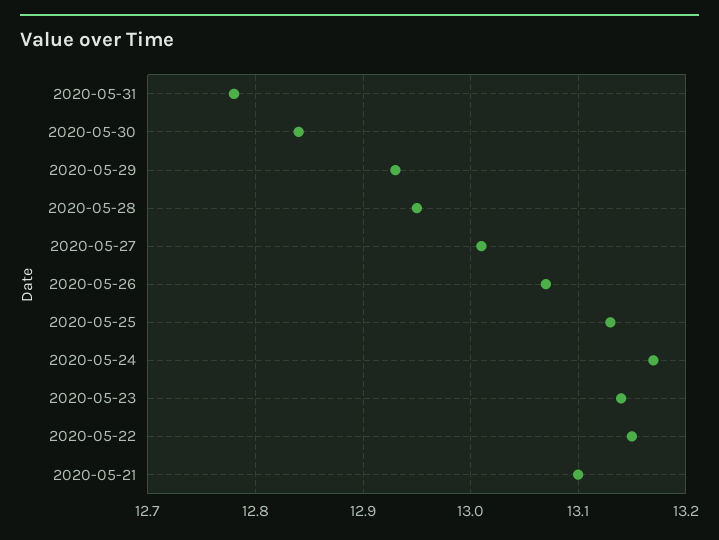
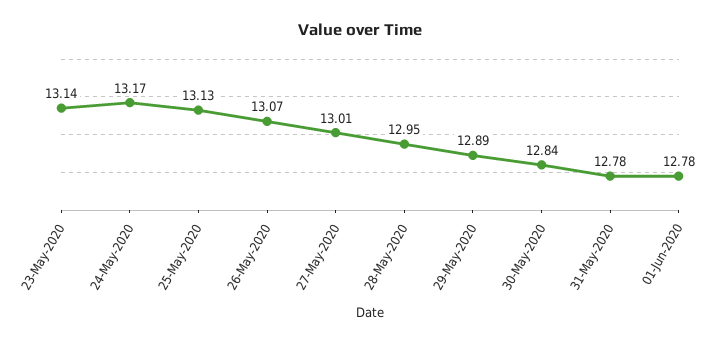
2020-05-29: 12.93 -> 12.89
2020-05-22: 13.15 -> none
2020-05-21: 13.1 -> none
01-Jun-2020: none -> 12.78

